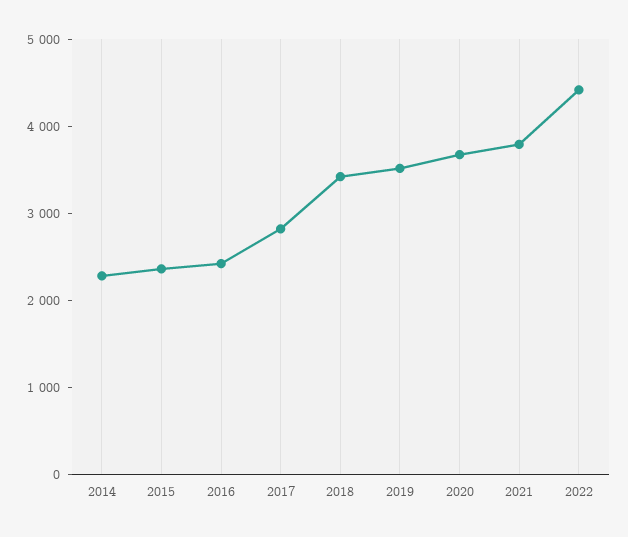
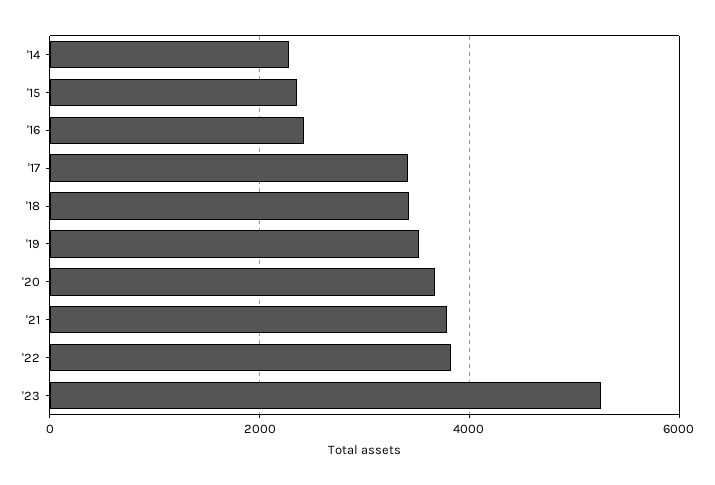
2017: 2800 -> 3400
2022: 4400 -> 3800
'23: none -> 5200

